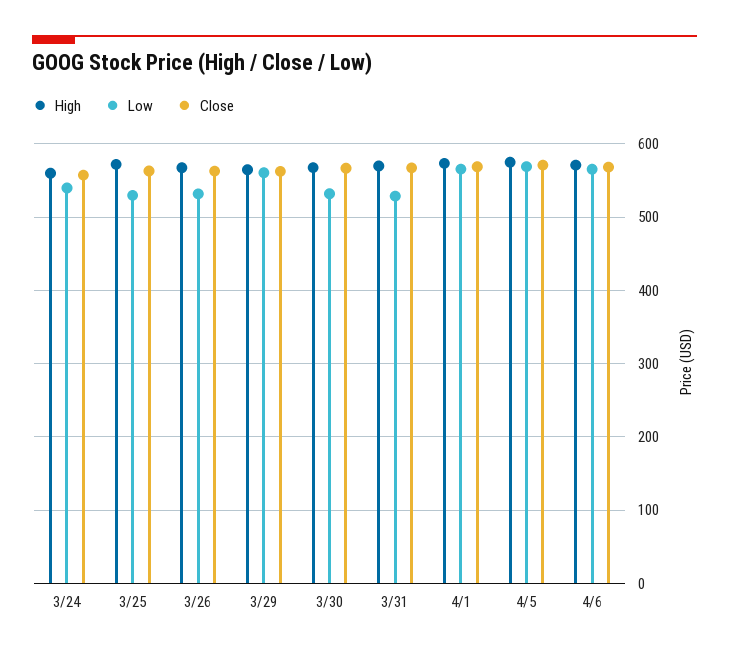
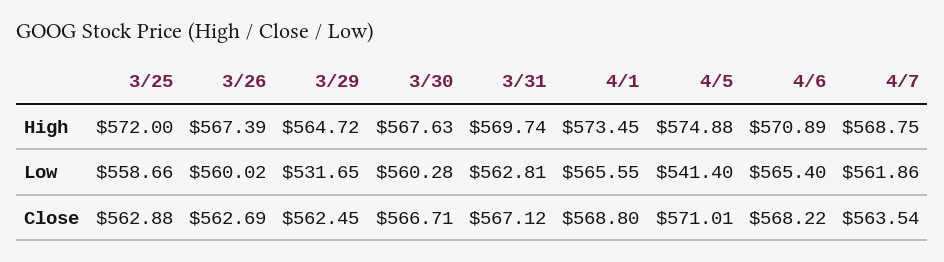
High, 3/24: 560 -> none
Low, 3/24: 540 -> none
Close, 3/24: 560 -> none
Low, 3/25: 530 -> 558.66
Low, 3/26: 530 -> 560.02
Low, 3/29: 560 -> 531.65
Low, 3/30: 530 -> 560.28
Low, 3/31: 530 -> 562.81
Low, 4/5: 570 -> 541.4
High, 4/7: none -> 568.75
Low, 4/7: none -> 561.86
Close, 4/7: none -> 563.54

